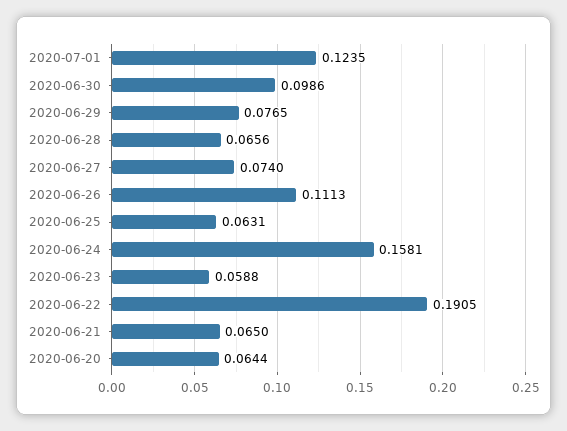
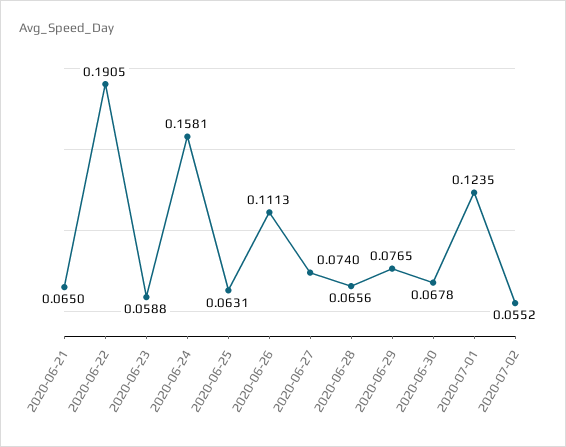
2020-06-30: 0.0986 -> 0.0678
2020-06-20: 0.0644 -> none
2020-07-02: none -> 0.0552

